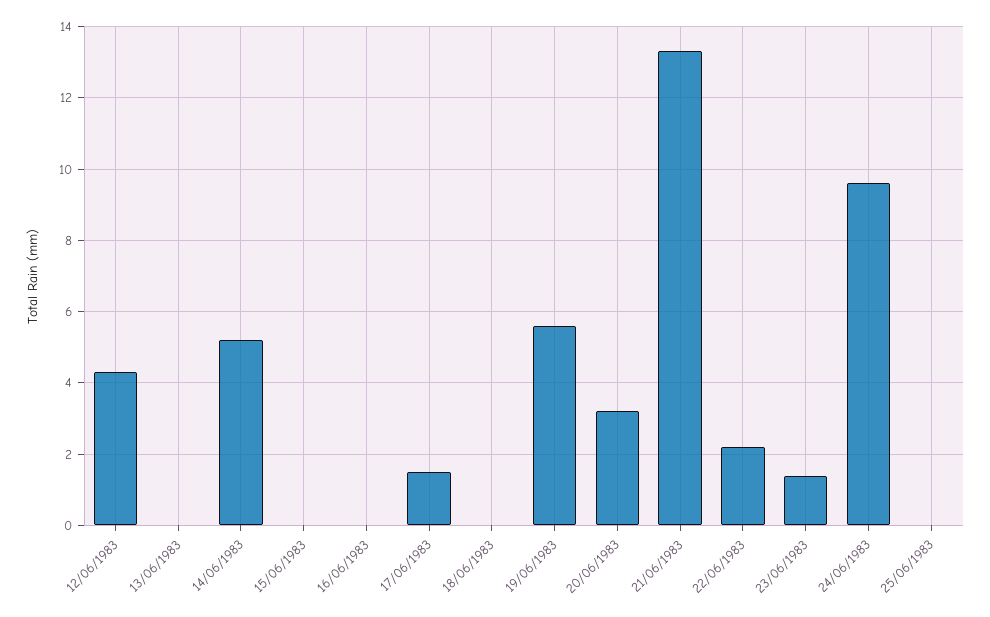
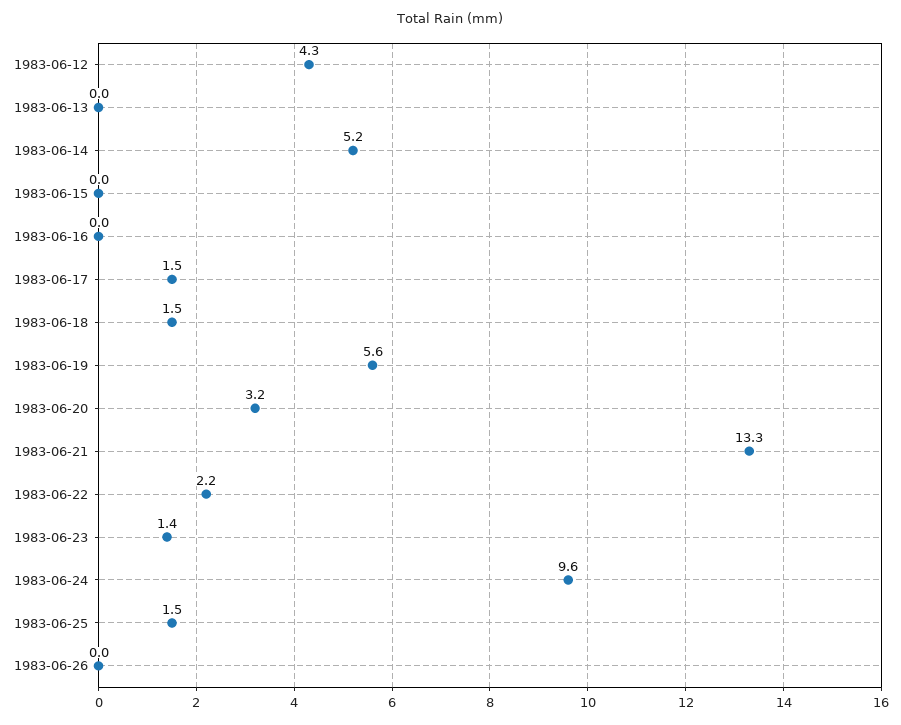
18/06/1983: 0 -> 1.5
25/06/1983: 0 -> 1.5
1983-06-26: none -> 0

